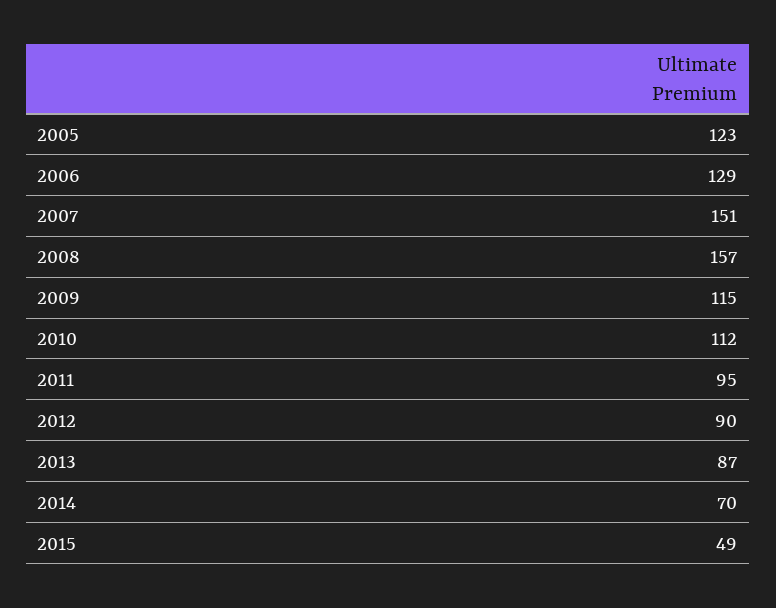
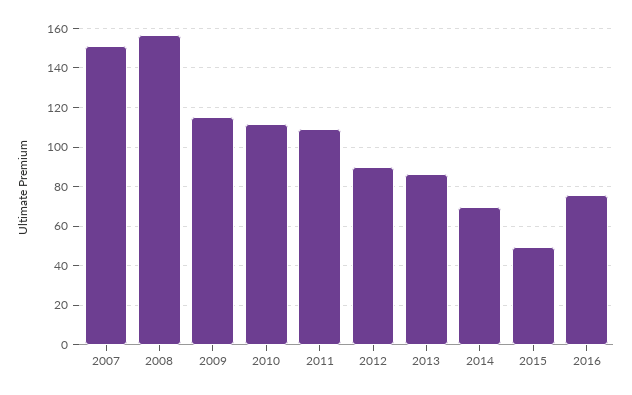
2005: 123 -> none
2006: 129 -> none
2011: 95 -> 110
2016: none -> 75

